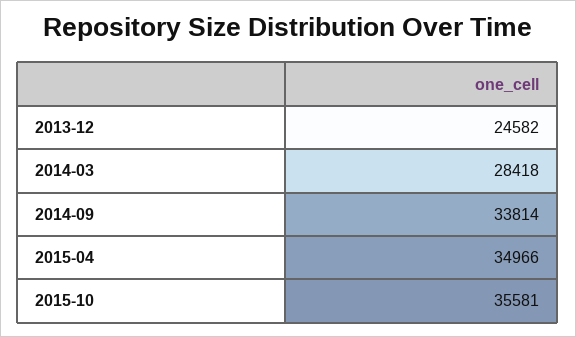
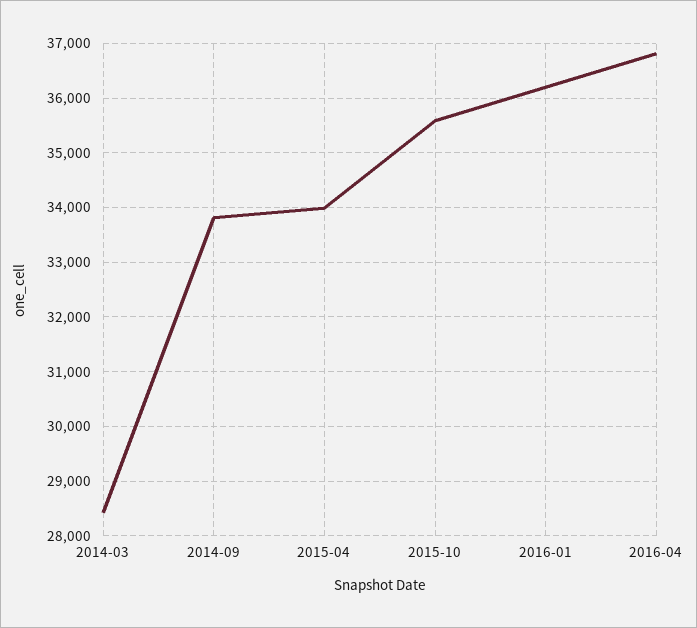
2013-12: 24582 -> none
2015-04: 34966 -> 34000
2016-01: none -> 36200
2016-04: none -> 36800

